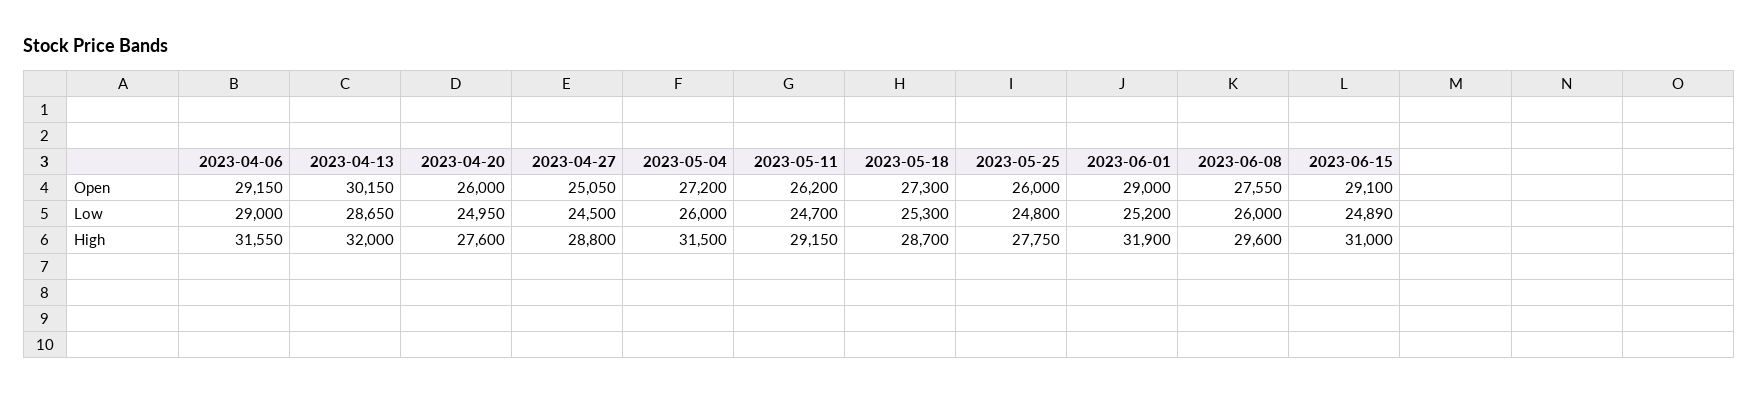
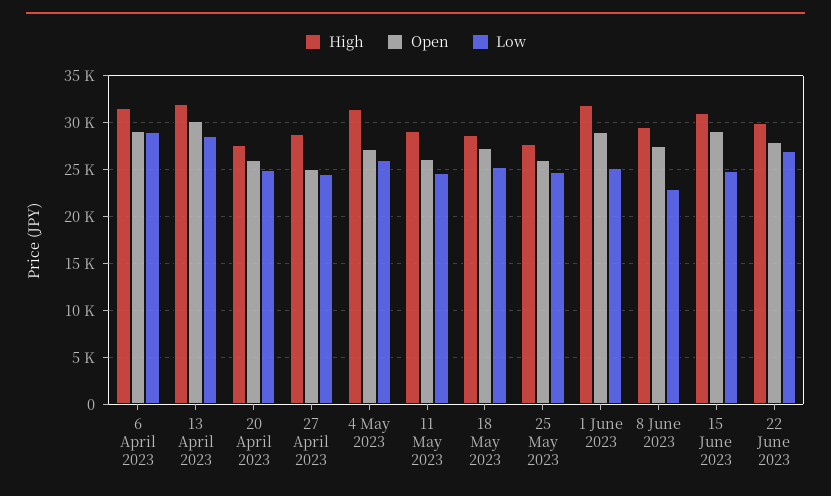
Low, 2023-06-08: 26000 -> 23000
High, 22 June 2023: none -> 30000
Open, 22 June 2023: none -> 28000
Low, 22 June 2023: none -> 27000

